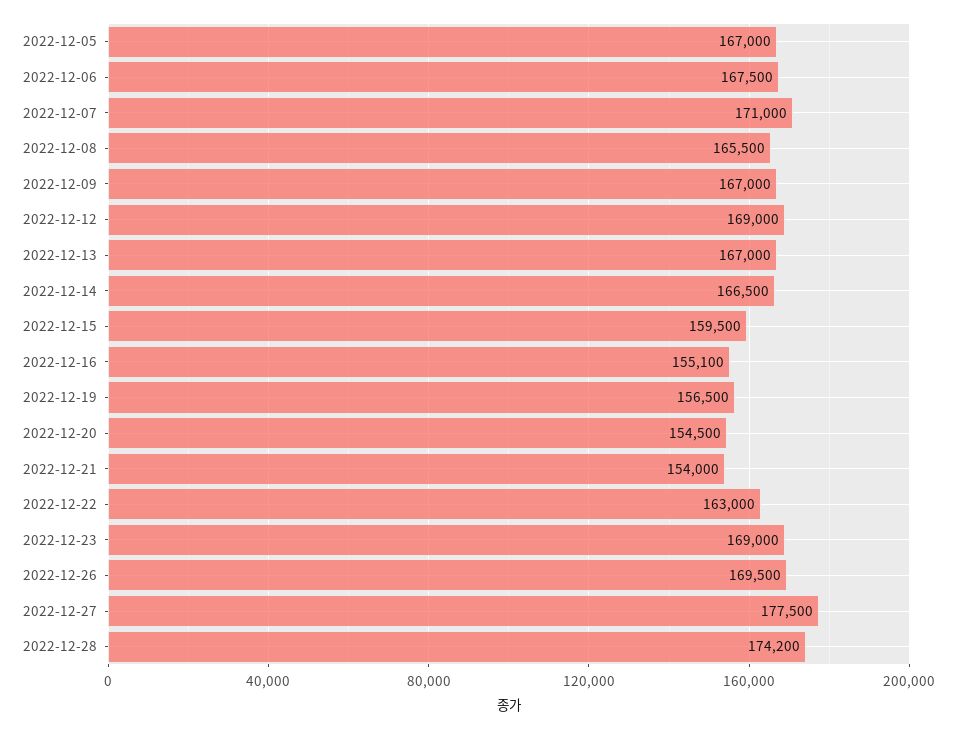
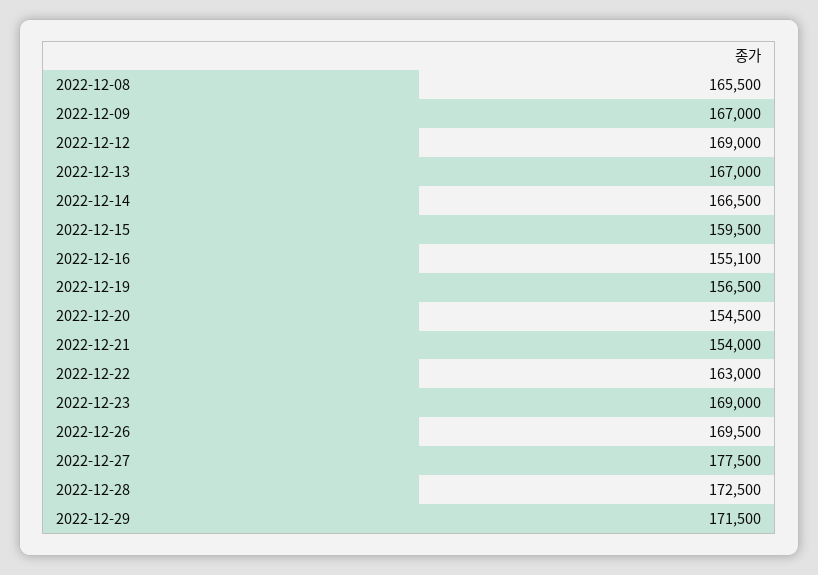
2022-12-05: 167000 -> none
2022-12-06: 167500 -> none
2022-12-07: 171000 -> none
2022-12-28: 174200 -> 172500
2022-12-29: none -> 171500

